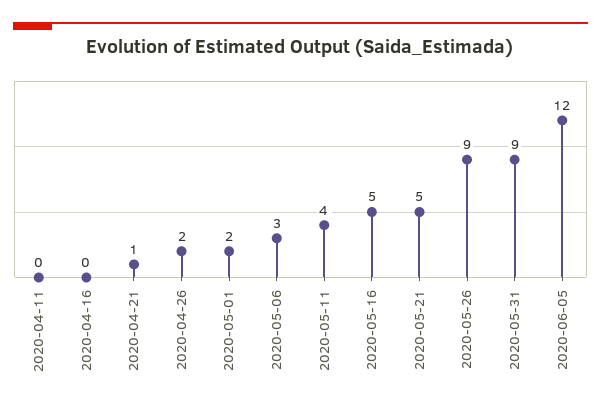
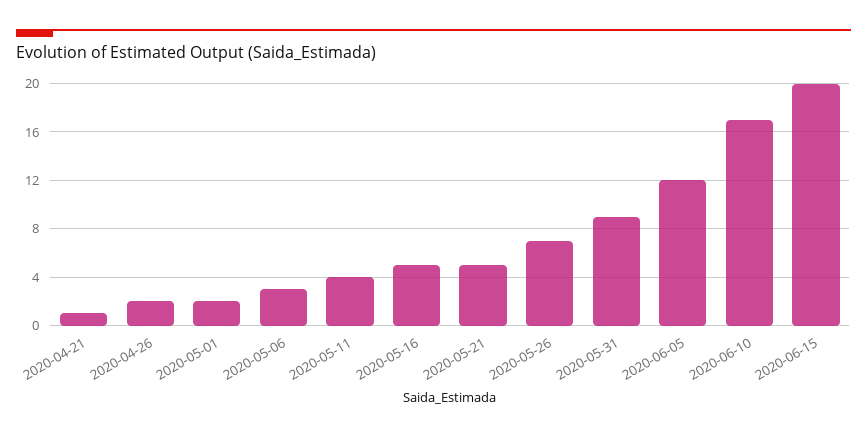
2020-04-11: 0 -> none
2020-04-16: 0 -> none
2020-05-26: 9 -> 7
2020-06-10: none -> 17
2020-06-15: none -> 20

